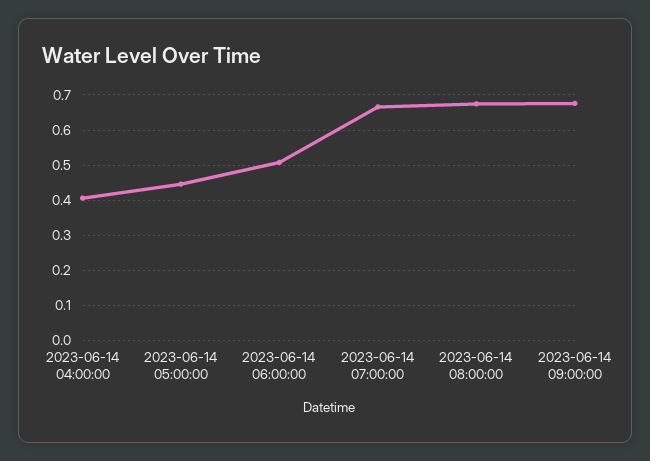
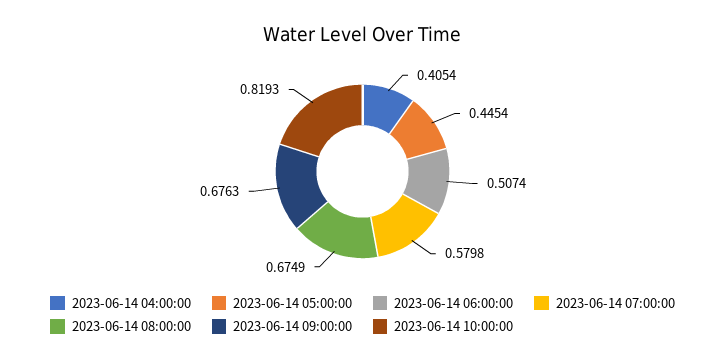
2023-06-14 07:00:00: 0.66 -> 0.5798
2023-06-14 10:00:00: none -> 0.8193

